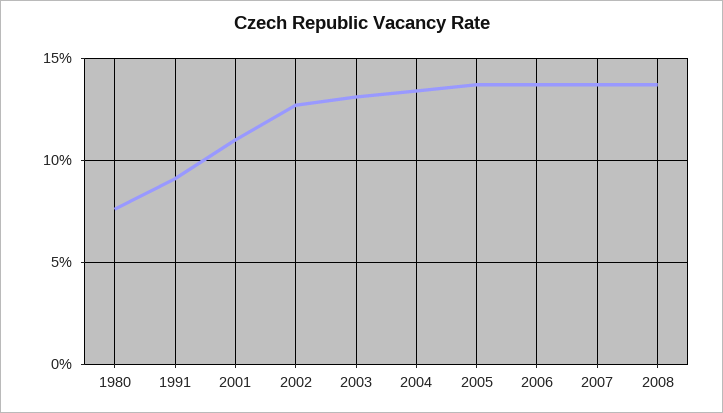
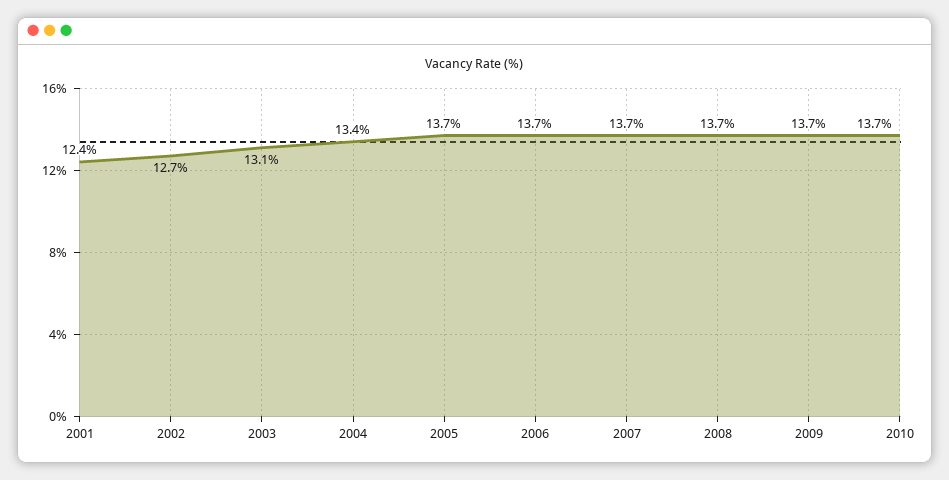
1980: 7.5 -> none
1991: 9 -> none
2001: 11 -> 12.4
2009: none -> 13.7
2010: none -> 13.7

